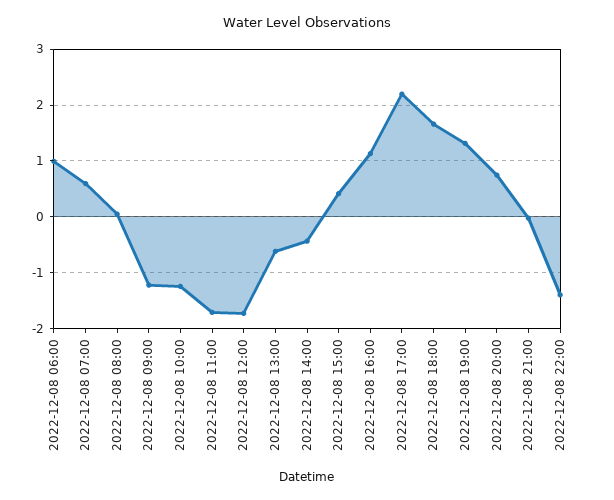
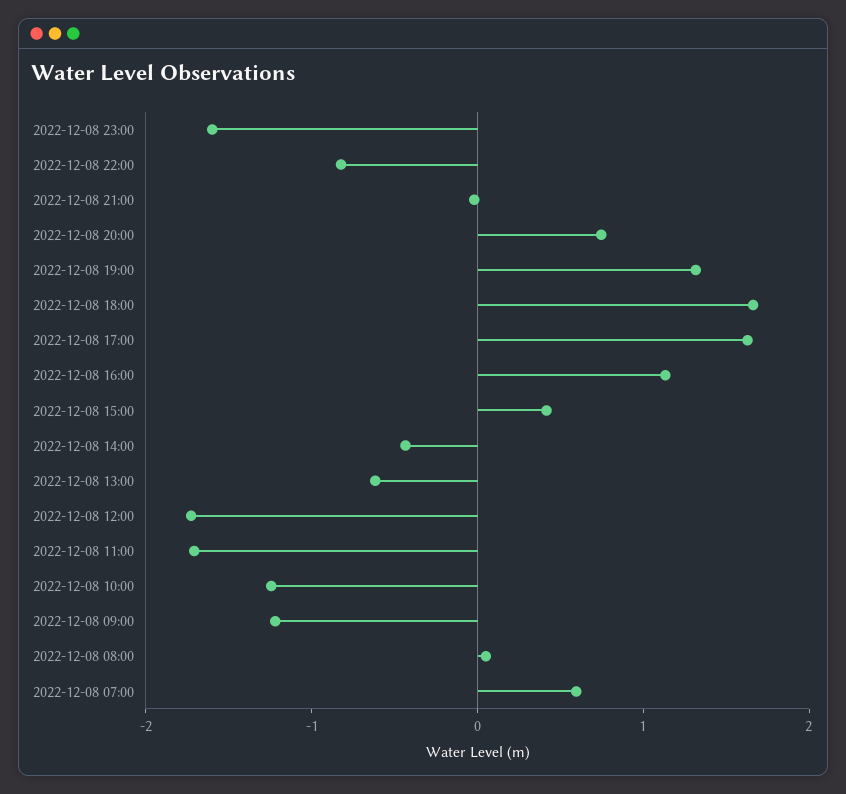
2022-12-08 06:00: 1 -> none
2022-12-08 17:00: 2.2 -> 1.6
2022-12-08 22:00: -1.4 -> -0.8
2022-12-08 23:00: none -> -1.6

